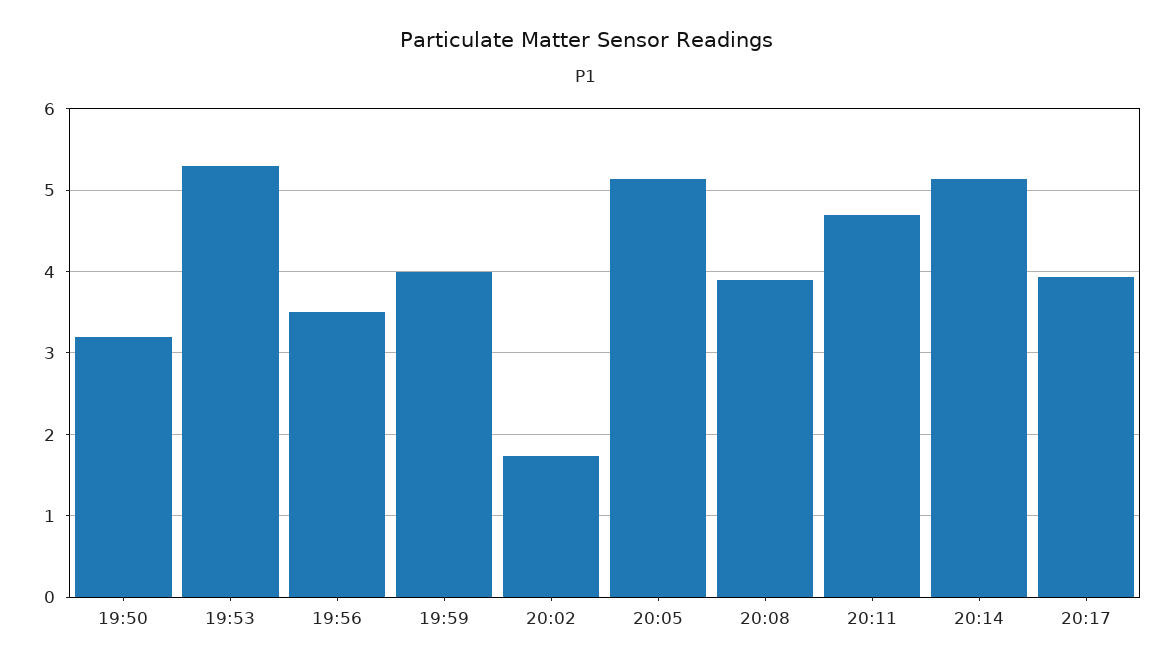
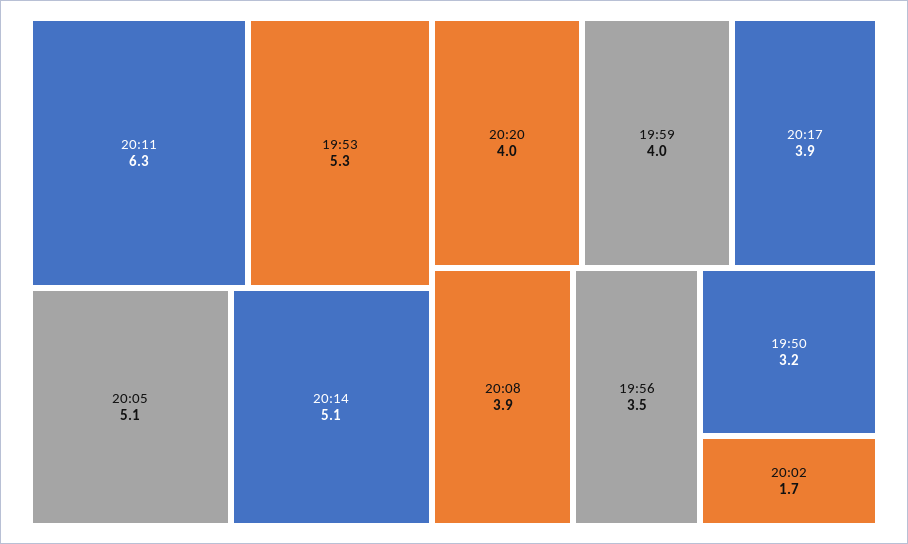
20:11: 4.7 -> 6.3
20:20: none -> 4

